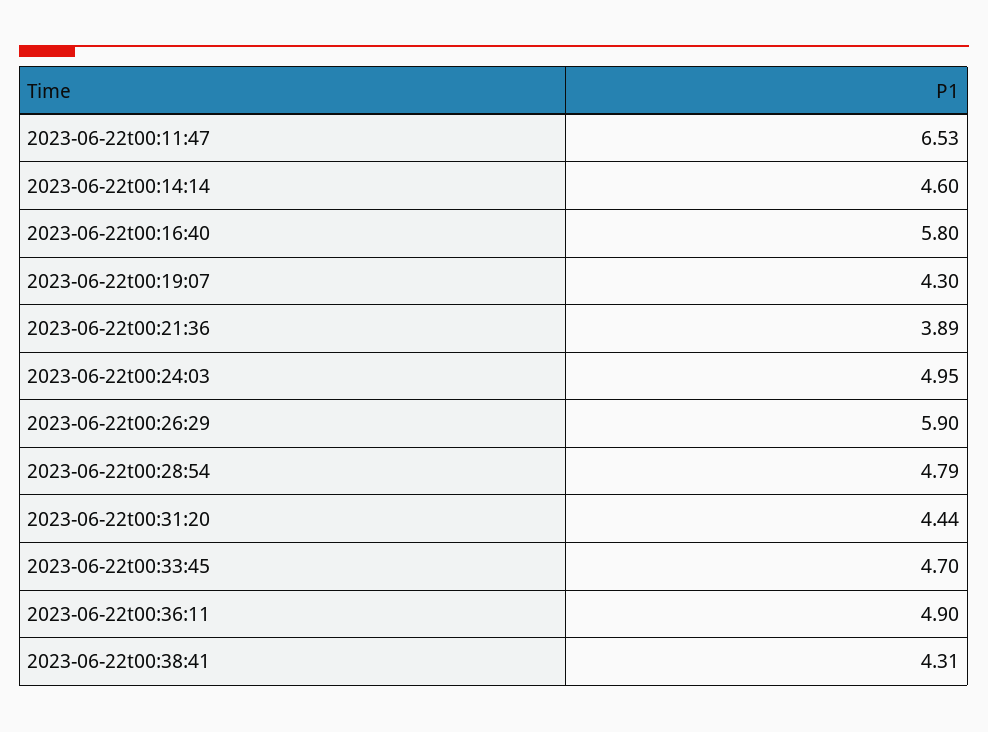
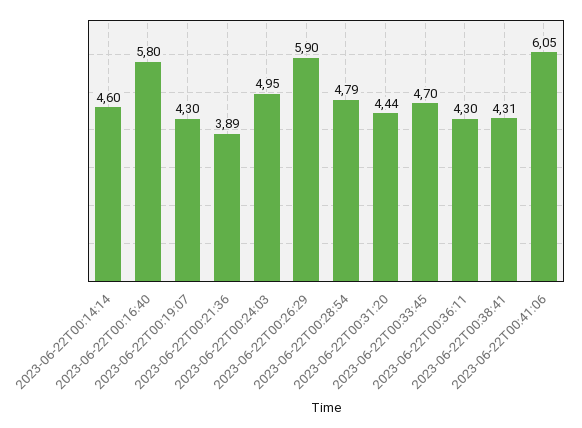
2023-06-22t00:11:47: 6.53 -> none
2023-06-22t00:36:11: 4.9 -> 4.3
2023-06-22T00:41:06: none -> 6.05

